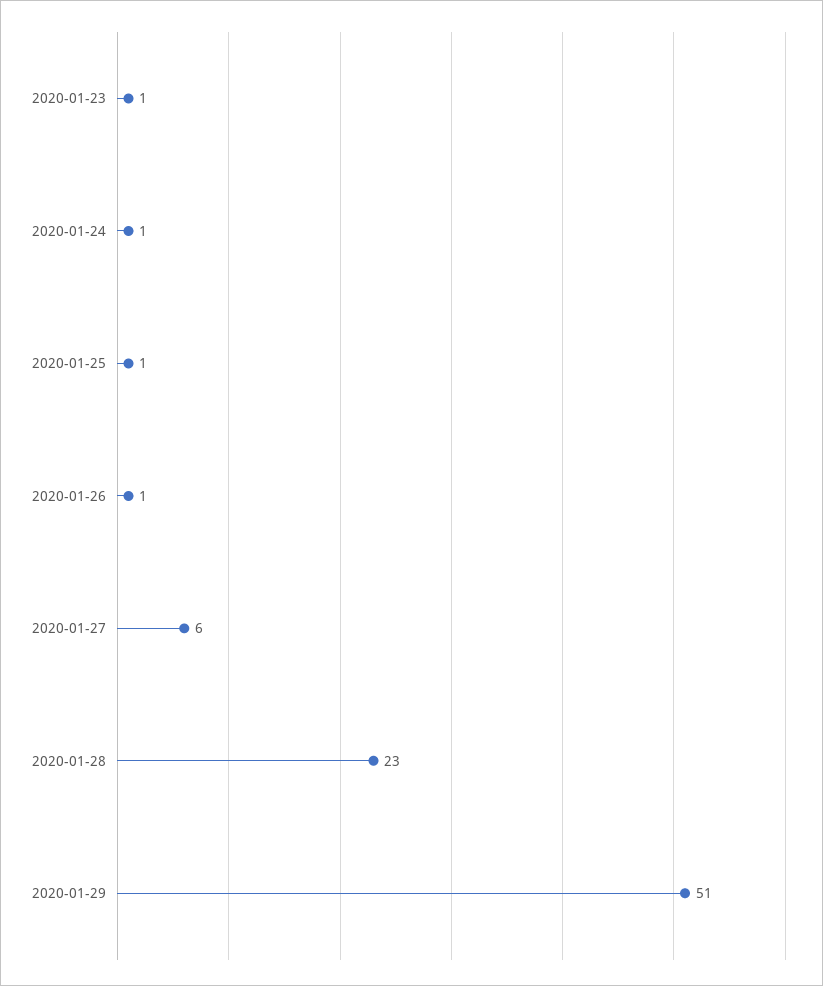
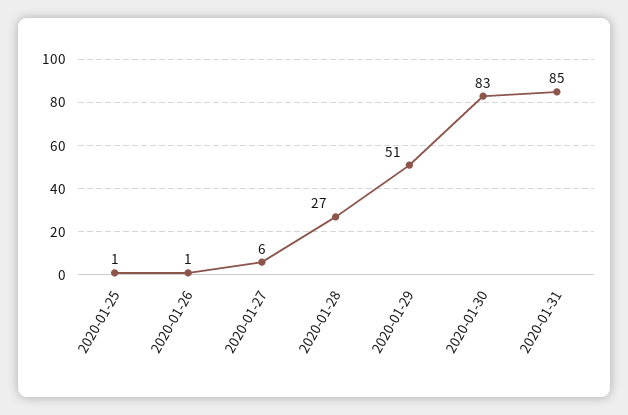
2020-01-23: 1 -> none
2020-01-24: 1 -> none
2020-01-28: 23 -> 27
2020-01-30: none -> 83
2020-01-31: none -> 85

